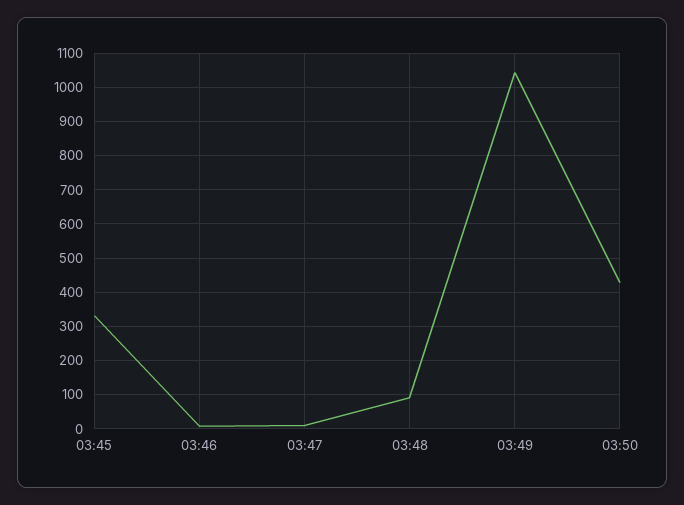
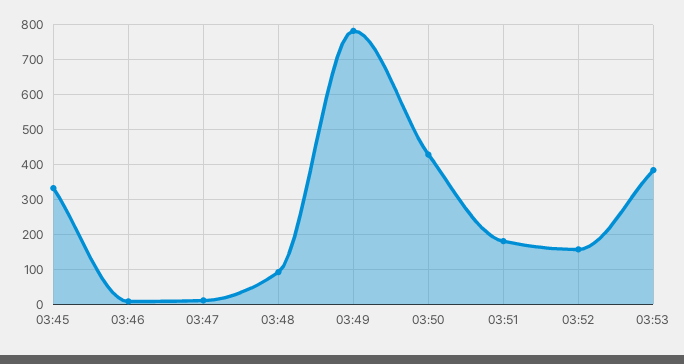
03:49: 1040 -> 780
03:51: none -> 180
03:52: none -> 160
03:53: none -> 380

